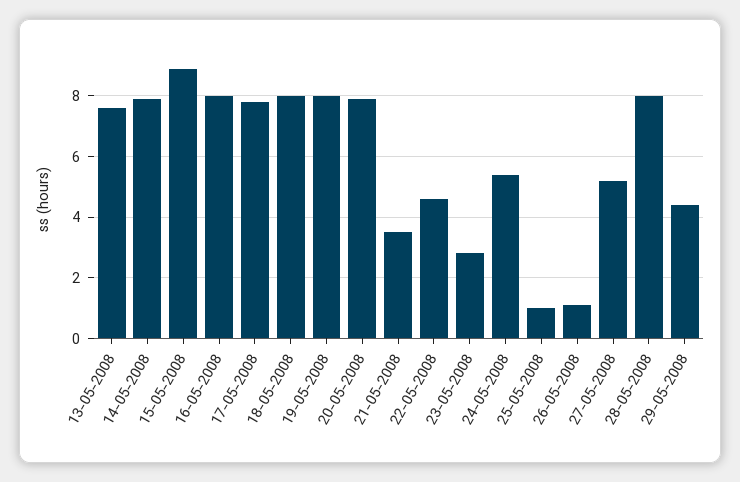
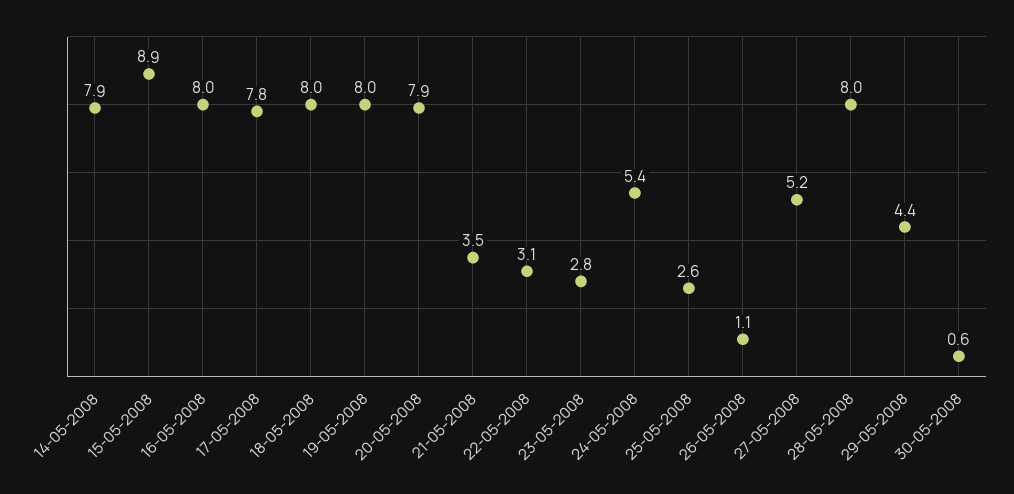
13-05-2008: 7.5 -> none
22-05-2008: 4.5 -> 3.1
25-05-2008: 1 -> 2.6
30-05-2008: none -> 0.6

